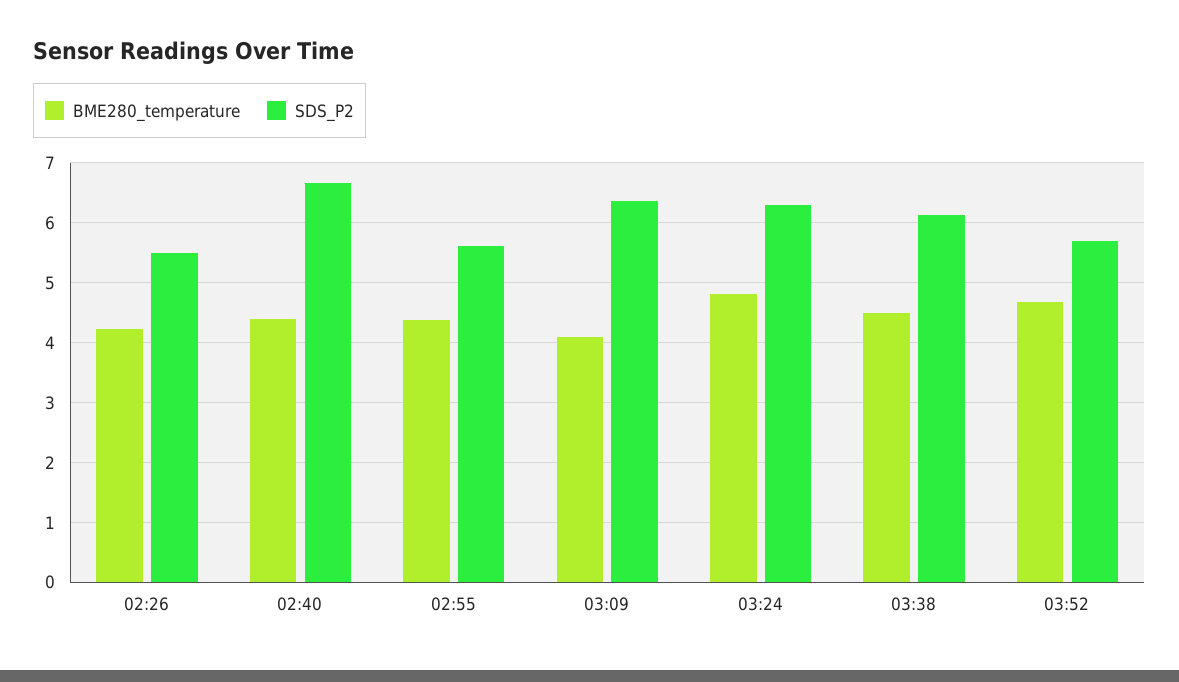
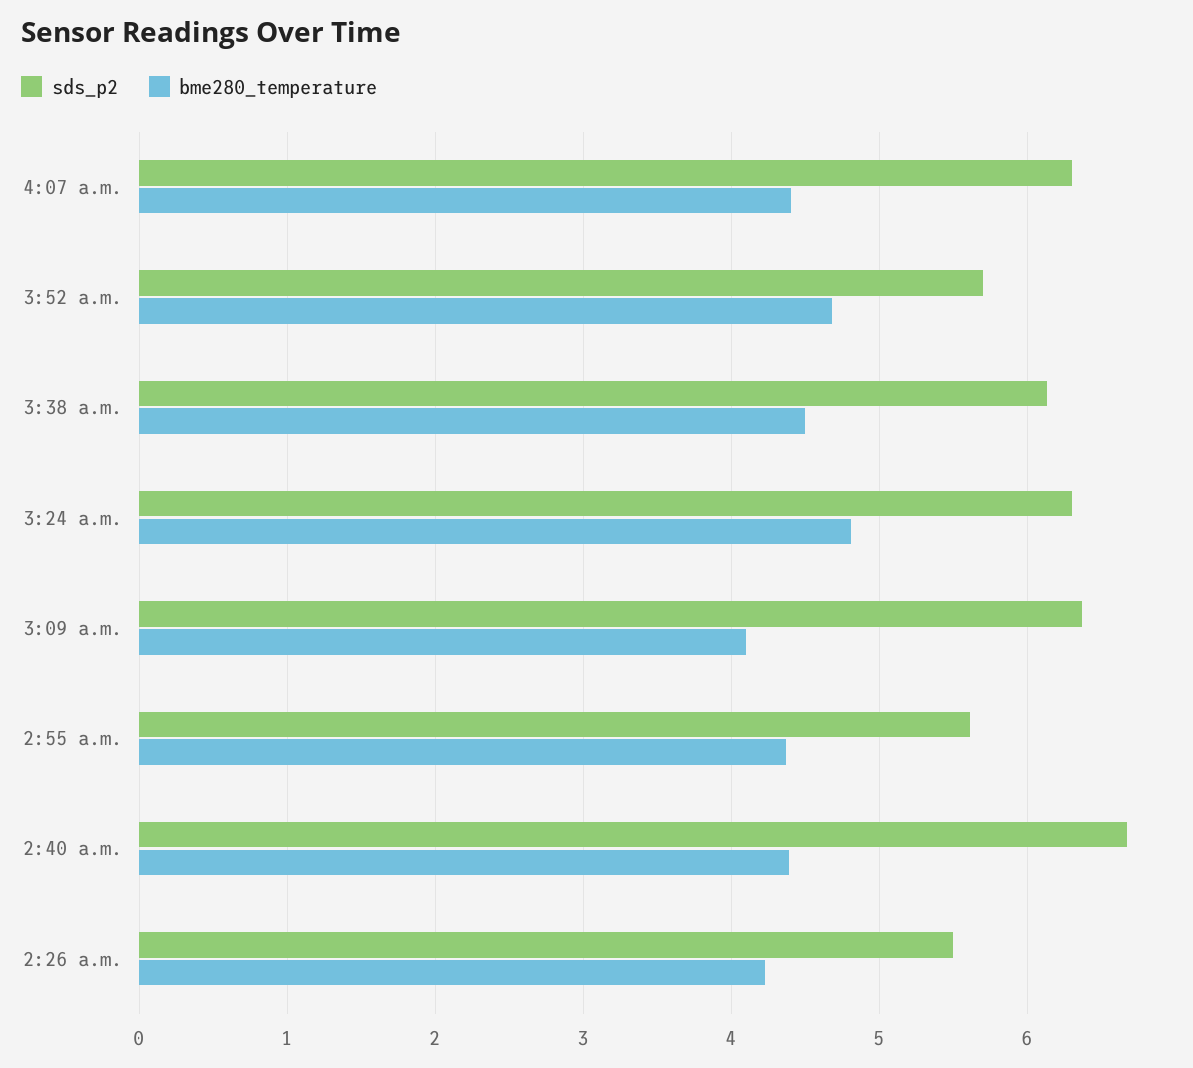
SDS_P2, 4:07 a.m.: none -> 6.3
BME280_temperature, 4:07 a.m.: none -> 4.4

